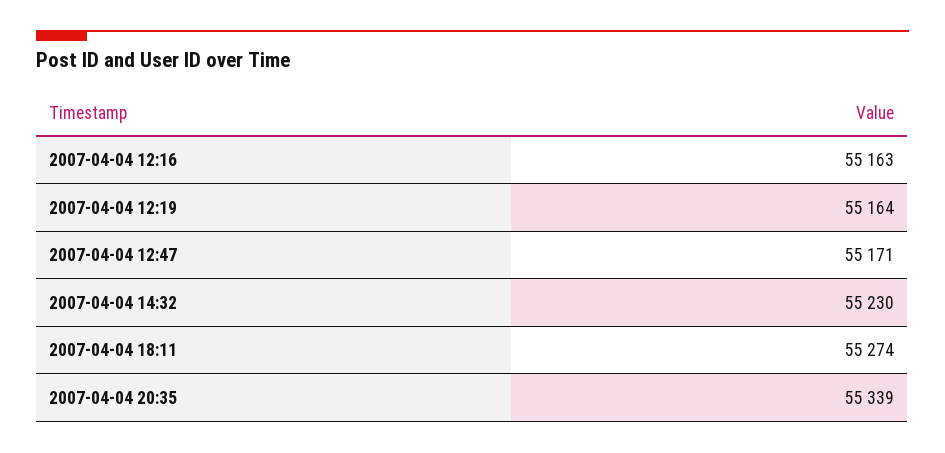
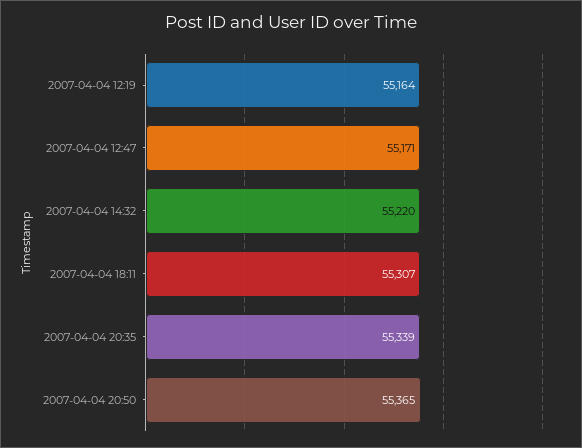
2007-04-04 12:16: 55163 -> none
2007-04-04 14:32: 55230 -> 55220
2007-04-04 18:11: 55274 -> 55307
2007-04-04 20:50: none -> 55365

